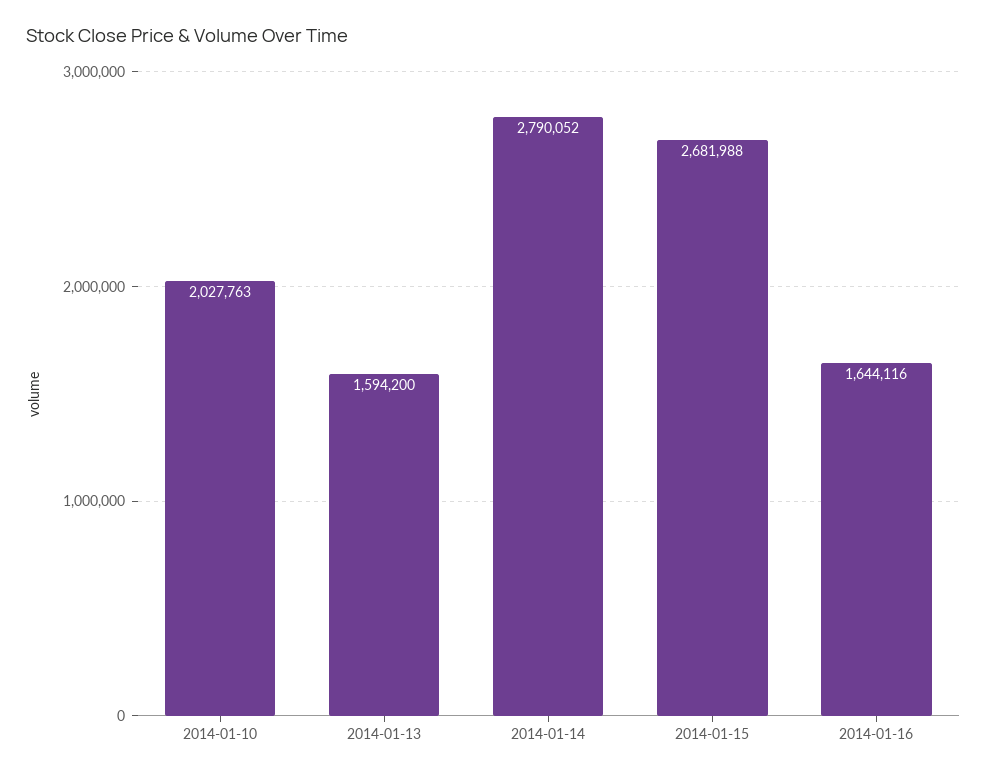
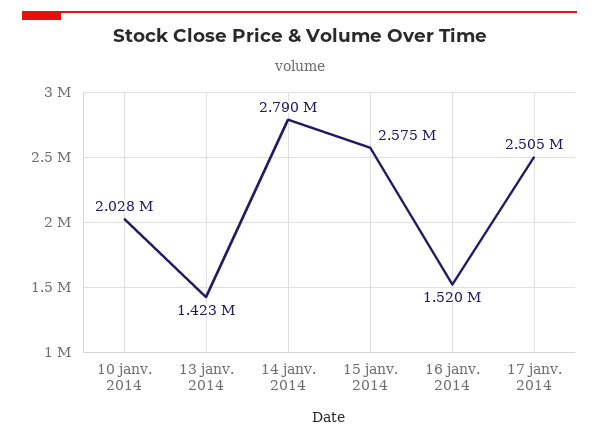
2014-01-13: 1594200 -> 1423000
2014-01-15: 2681988 -> 2575000
2014-01-16: 1644116 -> 1520000
17 janv. 2014: none -> 2505000

